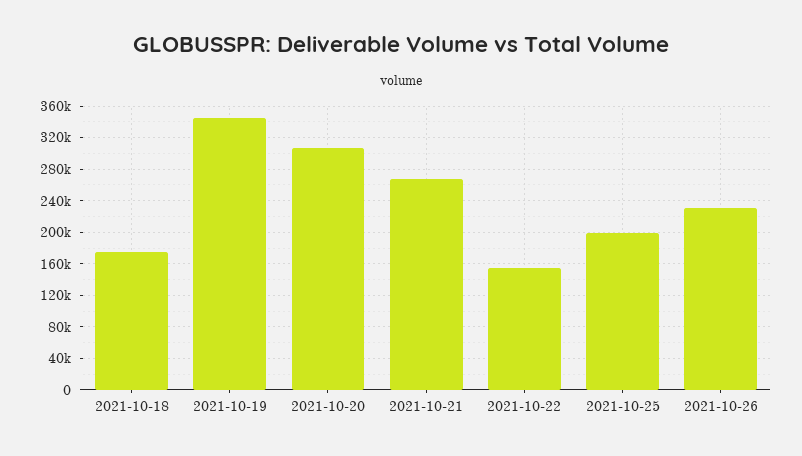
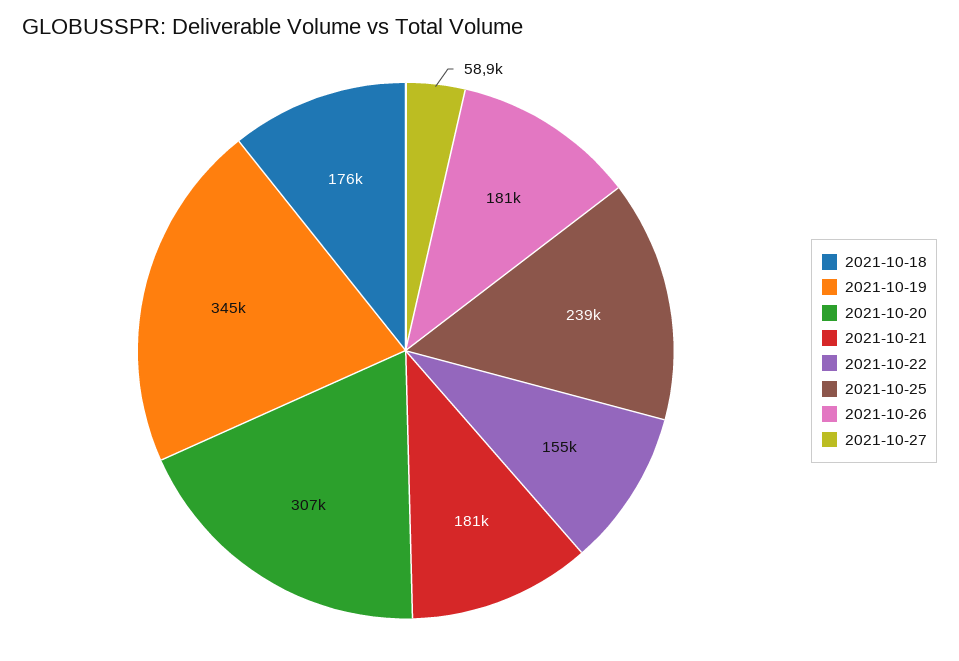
2021-10-21: 270000 -> 181000
2021-10-25: 200000 -> 239000
2021-10-26: 230000 -> 181000
2021-10-27: none -> 58900

